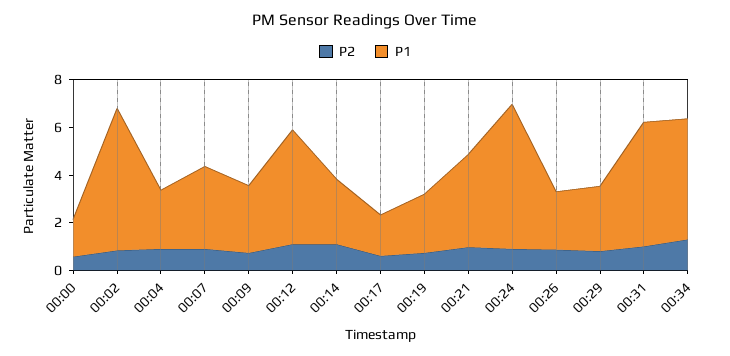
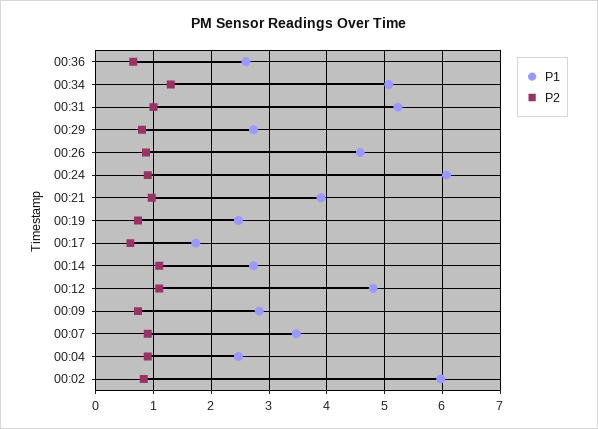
P2, 00:00: 0.5 -> none
P1, 00:00: 1.5 -> none
P1, 00:26: 2.5 -> 4.6
P1, 00:36: none -> 2.6
P2, 00:36: none -> 0.6

